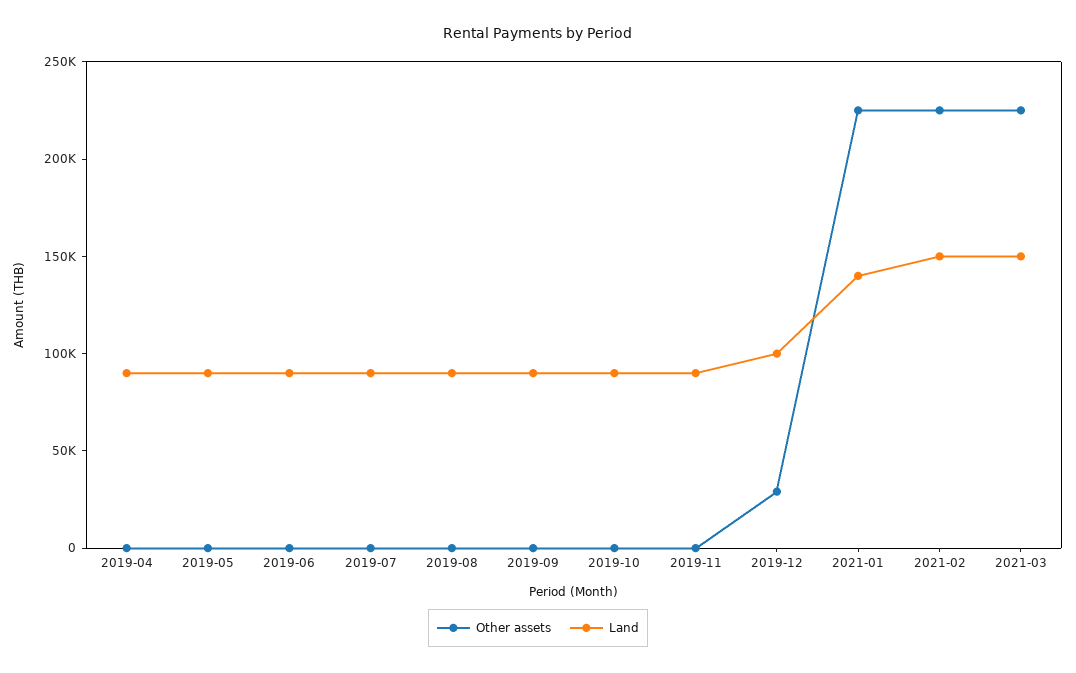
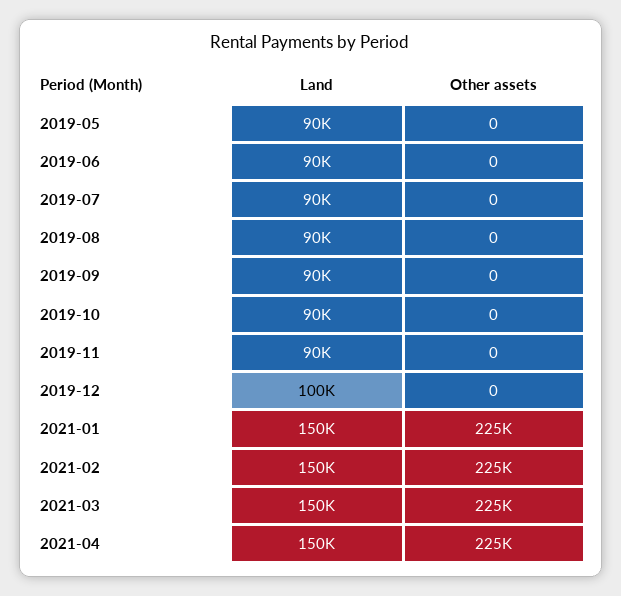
Other assets, 2019-04: 0 -> none
Land, 2019-04: 90000 -> none
Other assets, 2019-12: 30000 -> 0
Land, 2021-01: 140000 -> 150000
Land, 2021-04: none -> 150000
Other assets, 2021-04: none -> 225000

